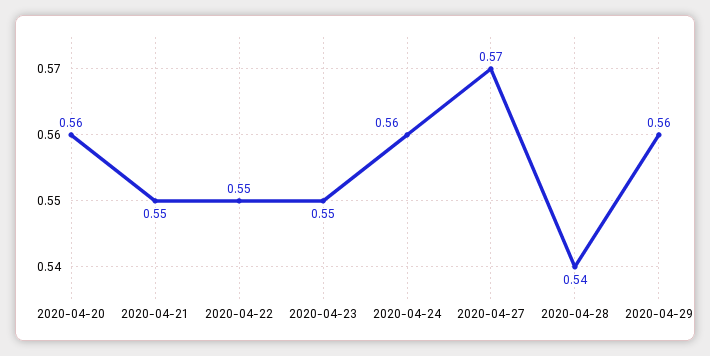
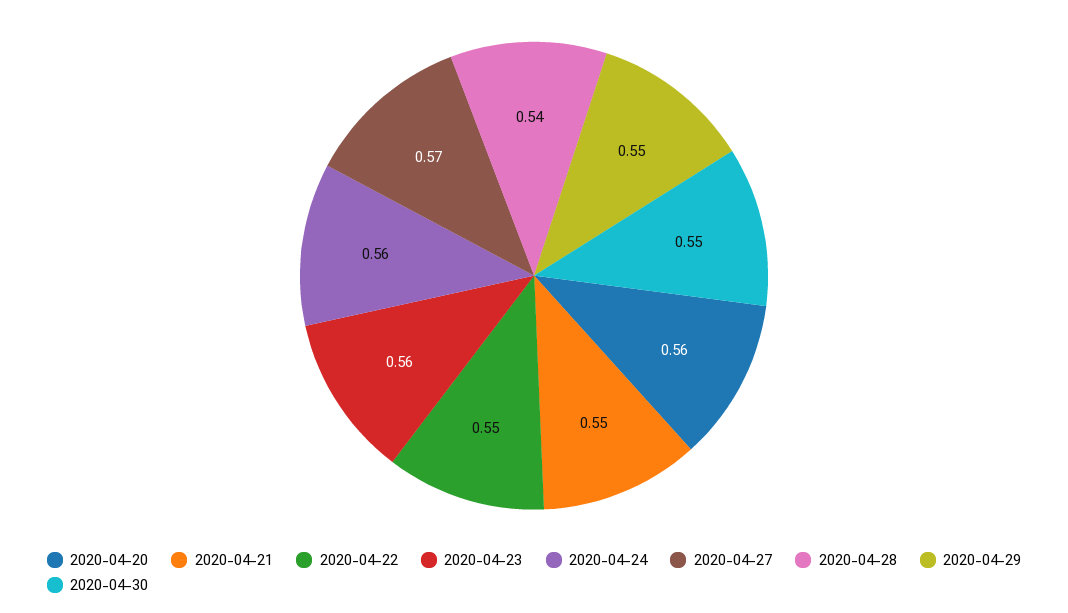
2020-04-23: 0.55 -> 0.56
2020-04-29: 0.56 -> 0.55
2020-04-30: none -> 0.55

